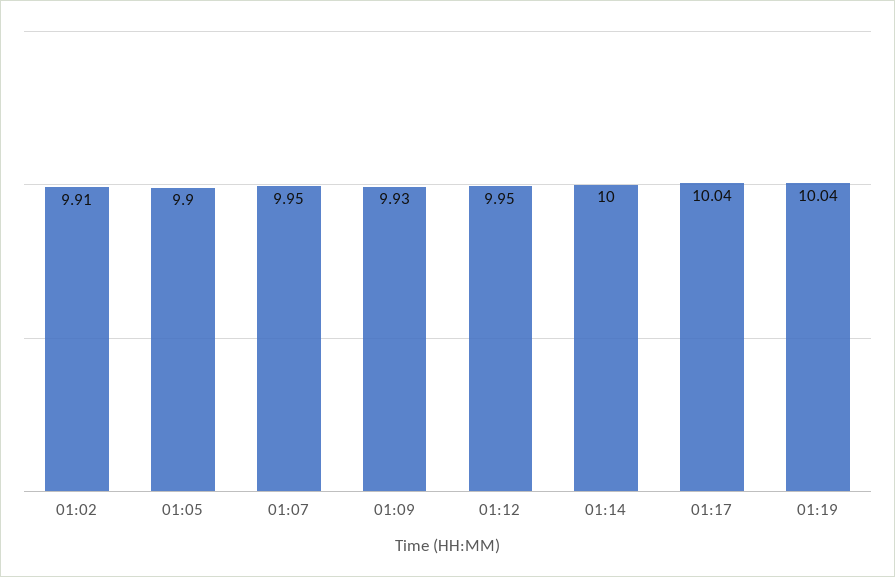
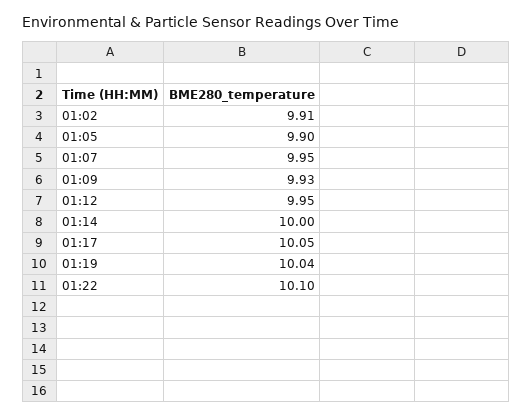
01:17: 10.04 -> 10.05
01:22: none -> 10.1

